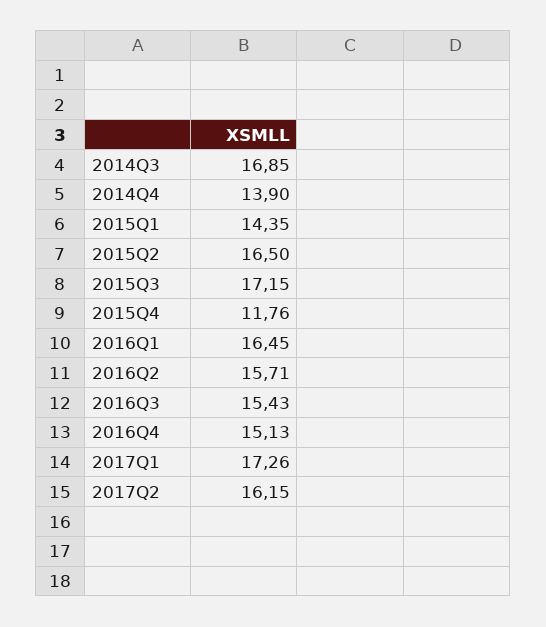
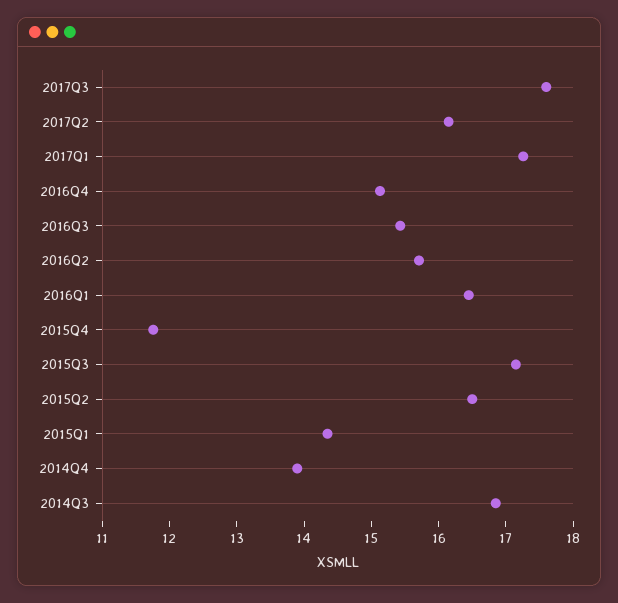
2017Q3: none -> 17.6

